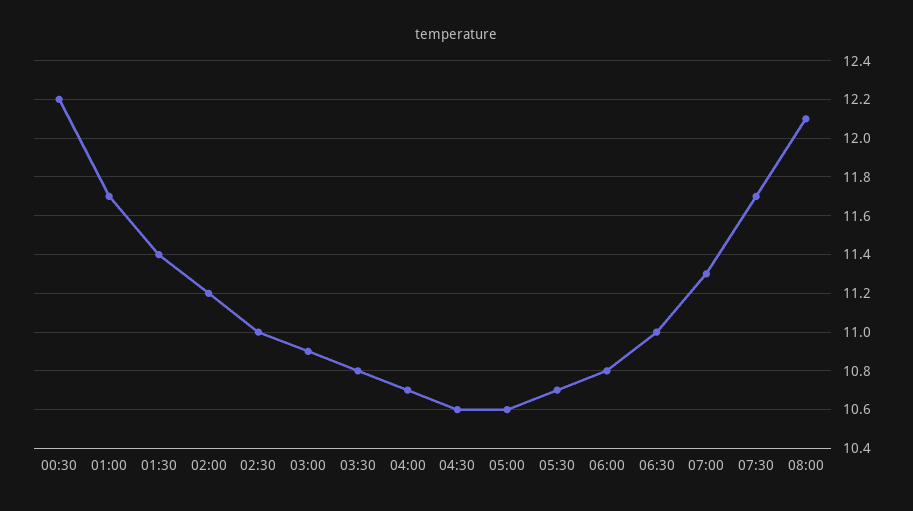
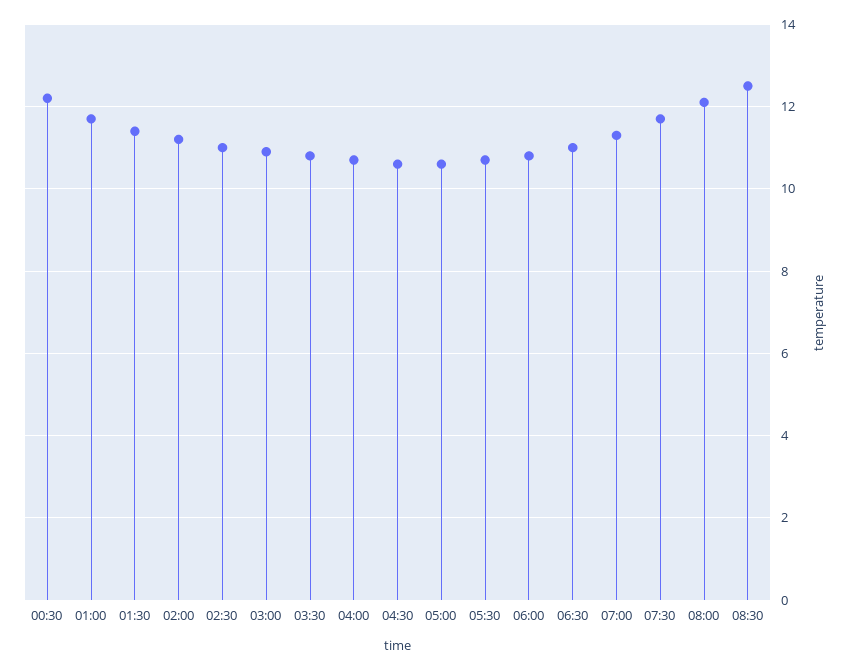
08:30: none -> 12.5

